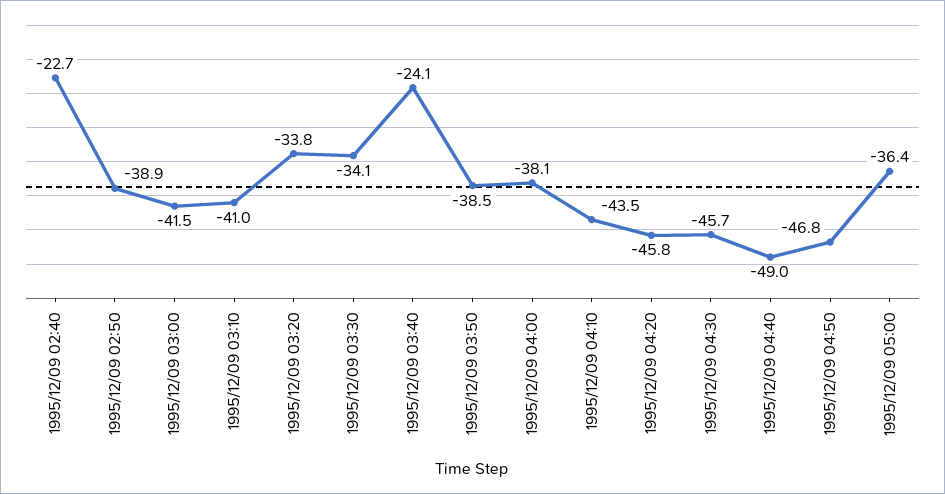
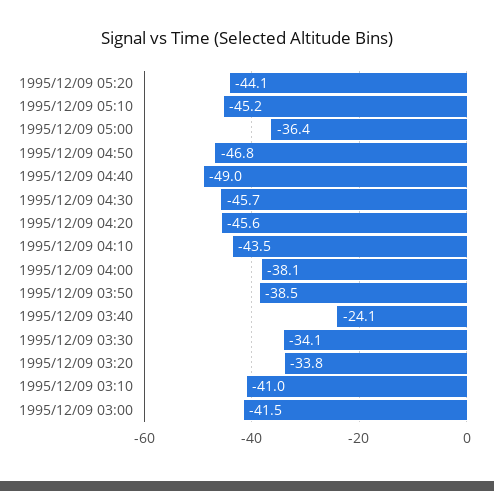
1995/12/09 02:40: -22.7 -> none
1995/12/09 02:50: -38.9 -> none
1995/12/09 04:20: -45.8 -> -45.6
1995/12/09 05:20: none -> -44.1
1995/12/09 05:10: none -> -45.2

